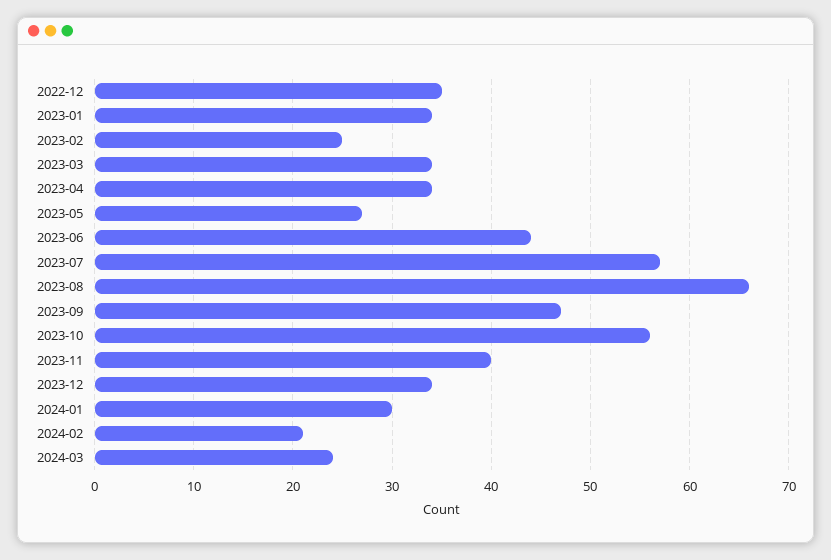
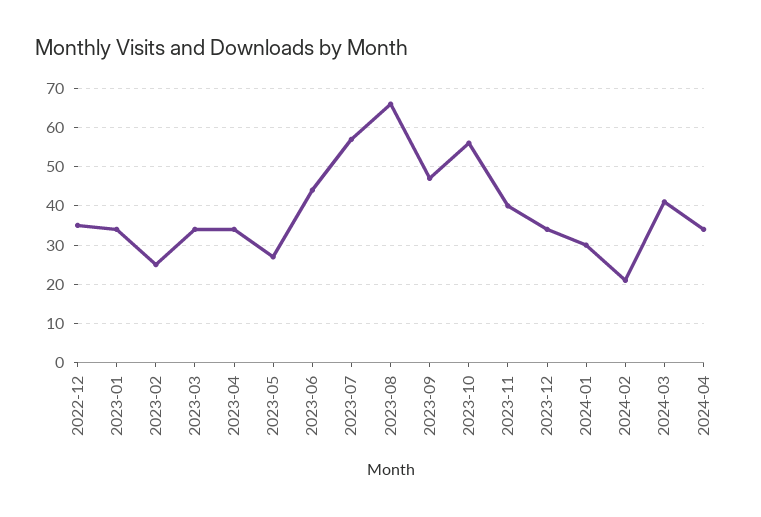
2024-03: 24 -> 40
2024-04: none -> 35

